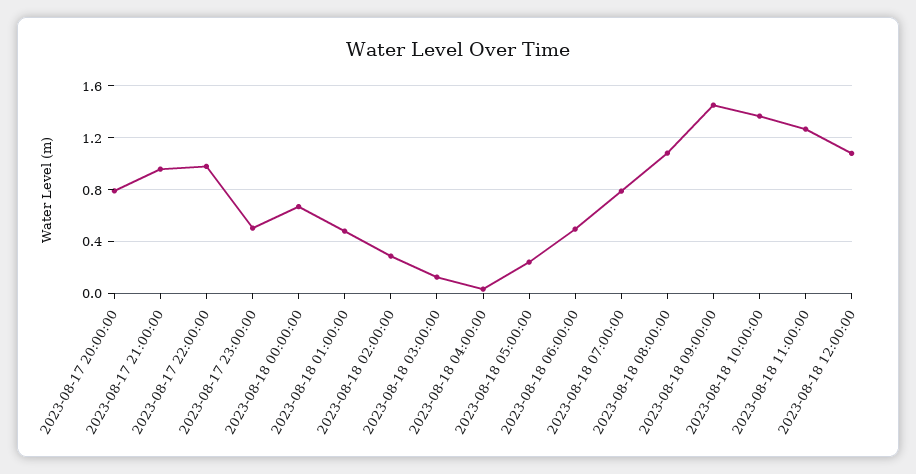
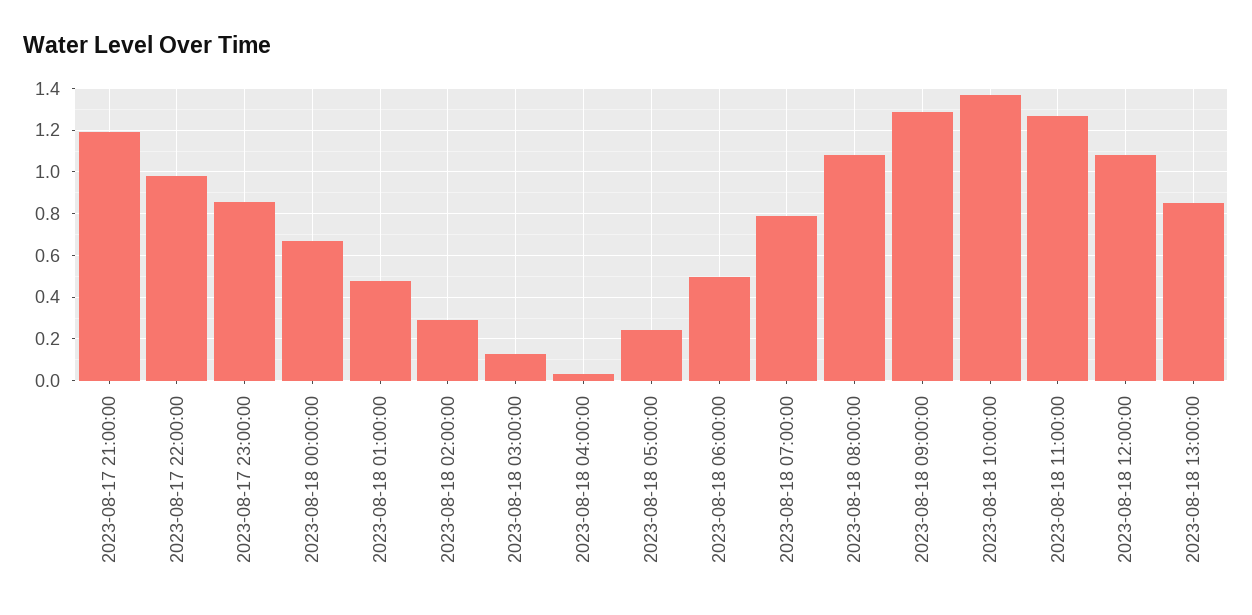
2023-08-17 20:00:00: 0.8 -> none
2023-08-17 21:00:00: 0.95 -> 1.2
2023-08-17 23:00:00: 0.5 -> 0.85
2023-08-18 09:00:00: 1.45 -> 1.3
2023-08-18 13:00:00: none -> 0.85

